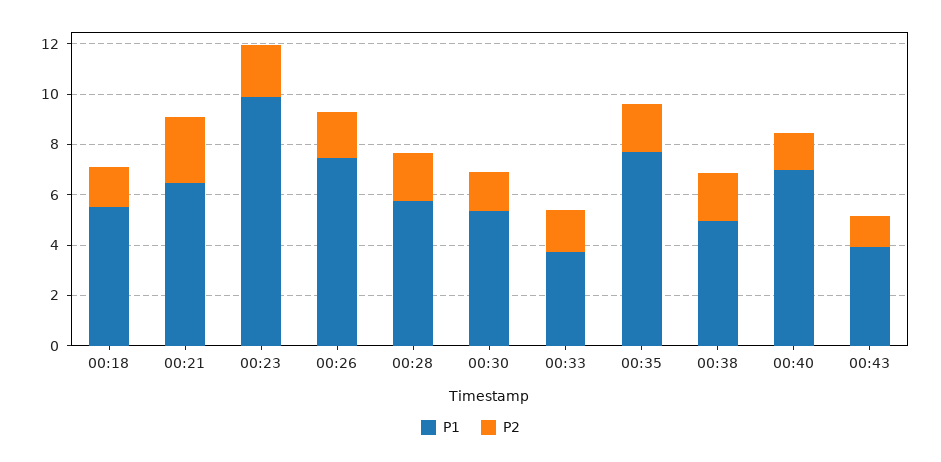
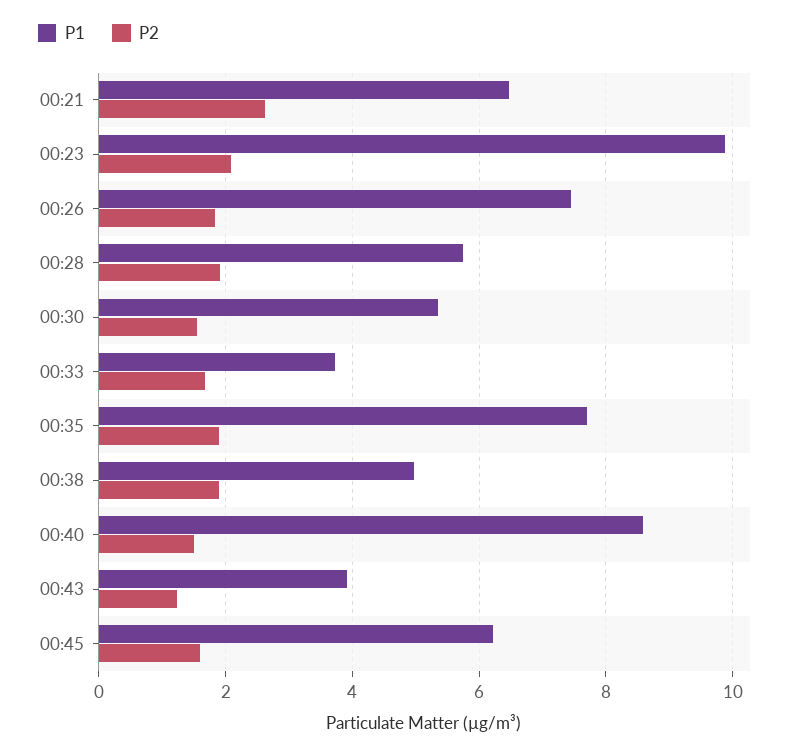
P1, 00:18: 5.5 -> none
P2, 00:18: 1.5 -> none
P1, 00:40: 7 -> 8.6
P1, 00:45: none -> 6.2
P2, 00:45: none -> 1.6

